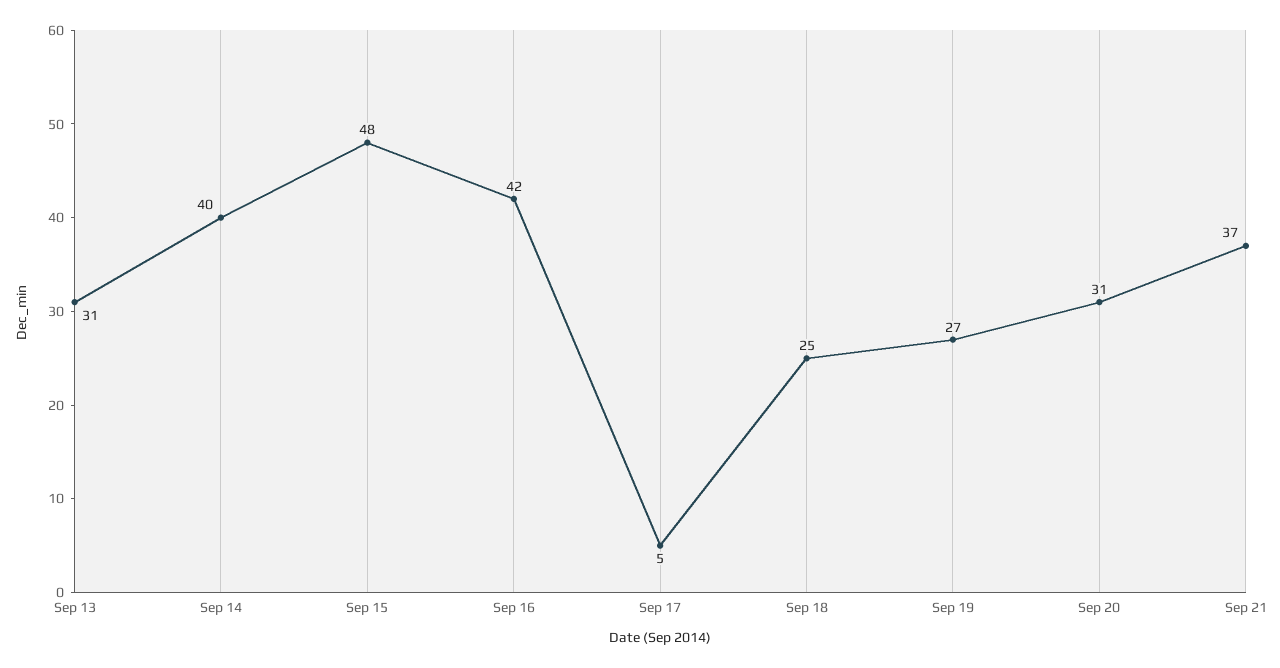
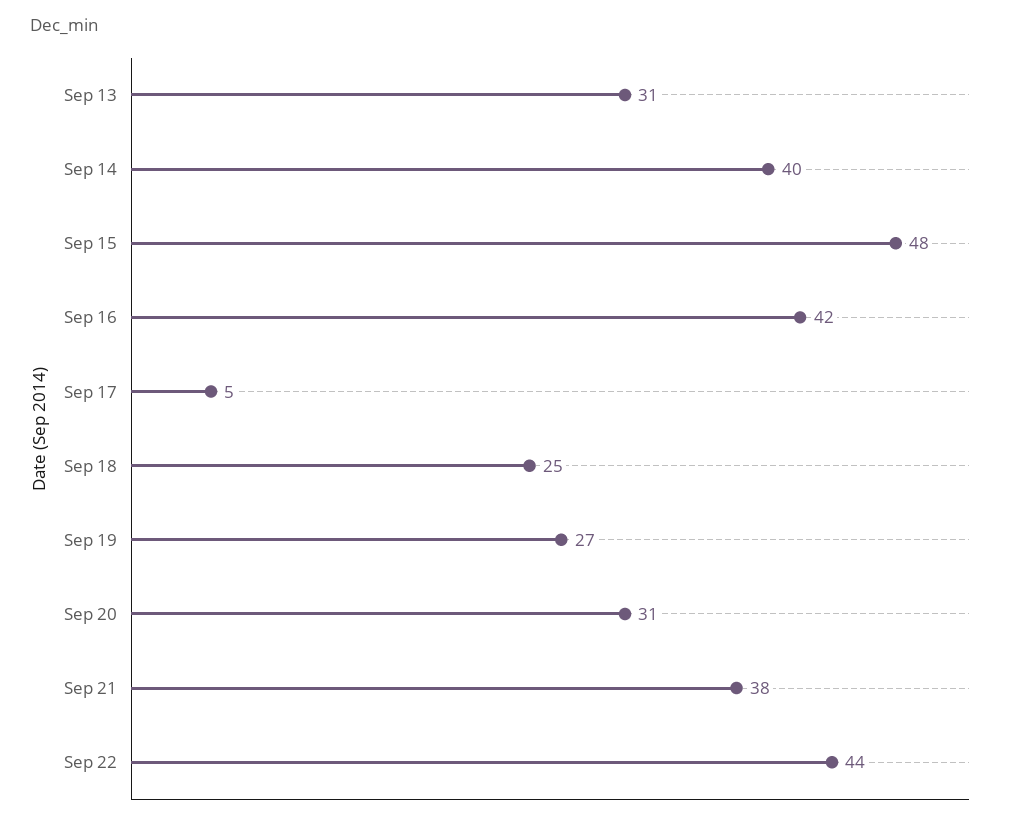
Sep 21: 37 -> 38
Sep 22: none -> 44

